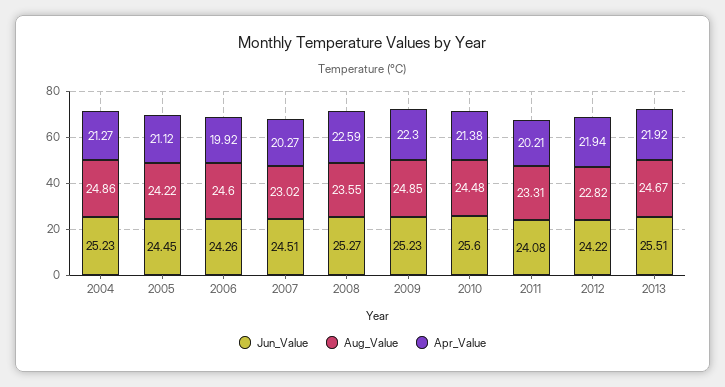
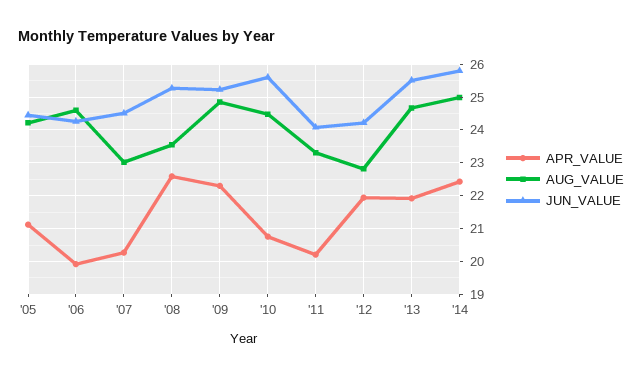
Jun_Value, 2004: 25.23 -> none
Aug_Value, 2004: 24.86 -> none
Apr_Value, 2004: 21.27 -> none
Apr_Value, 2010: 21.38 -> 20.8
Apr_Value, '14: none -> 22.4
Aug_Value, '14: none -> 25
Jun_Value, '14: none -> 25.8

